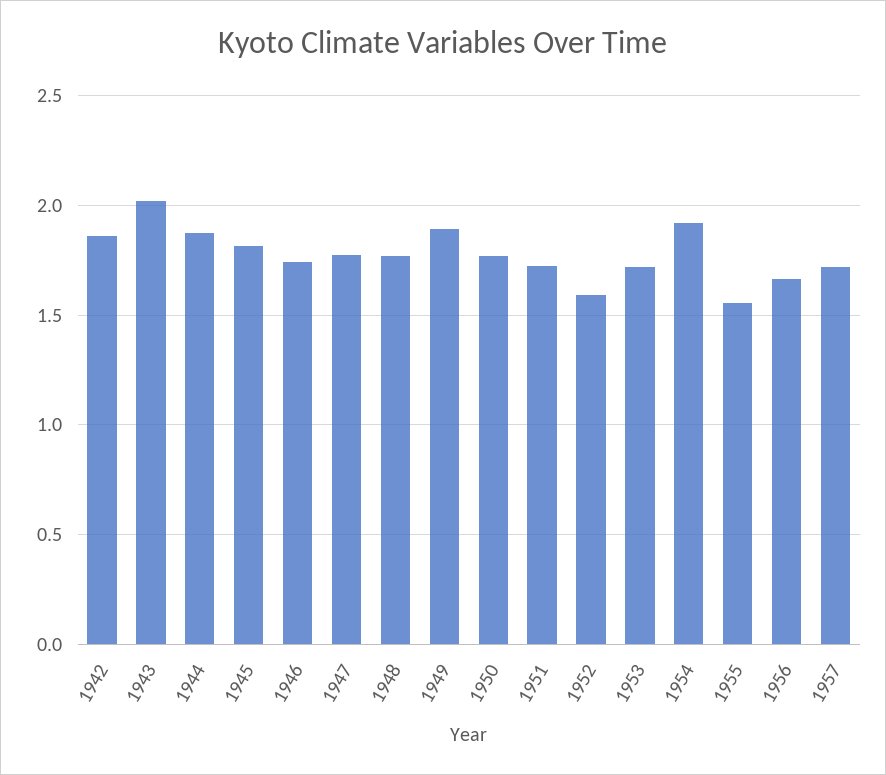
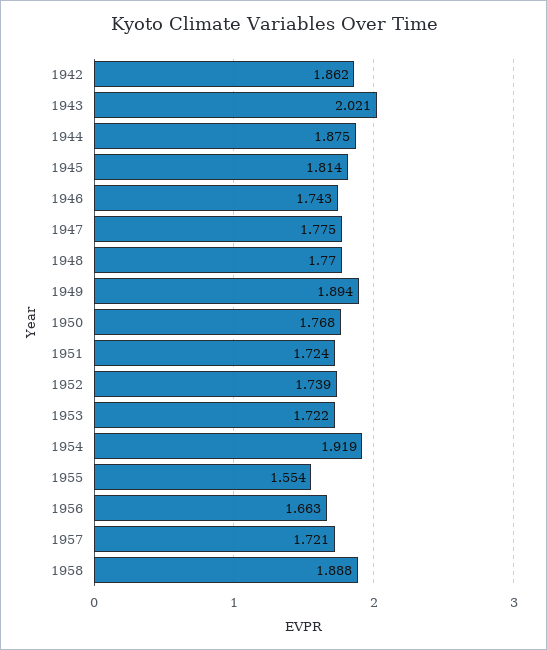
1952: 1.6 -> 1.739
1958: none -> 1.888

